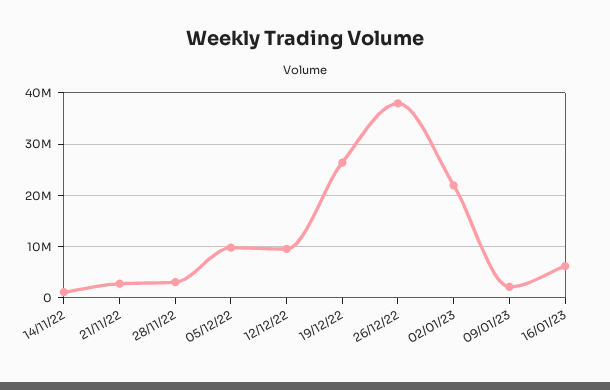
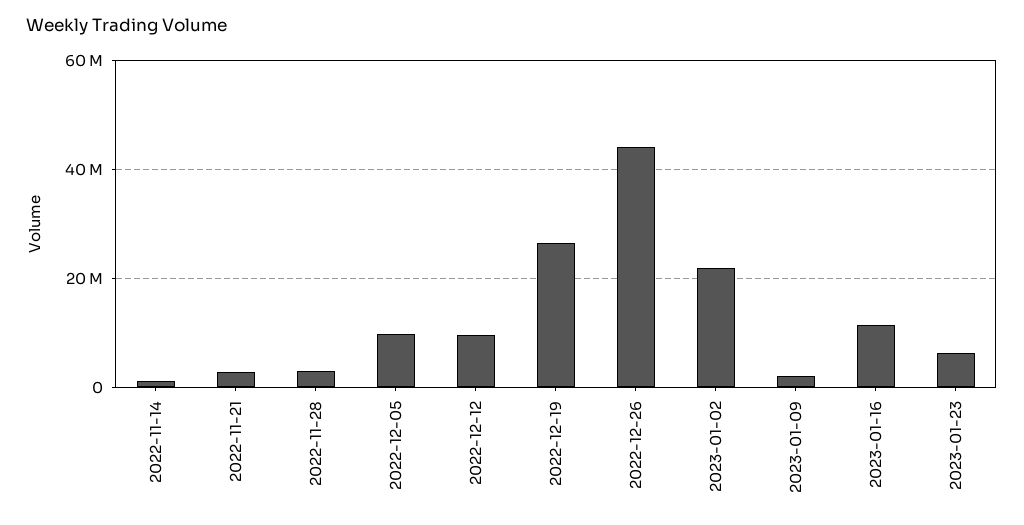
26/12/22: 38000000 -> 44000000
16/01/23: 6000000 -> 12000000
2023-01-23: none -> 6000000

